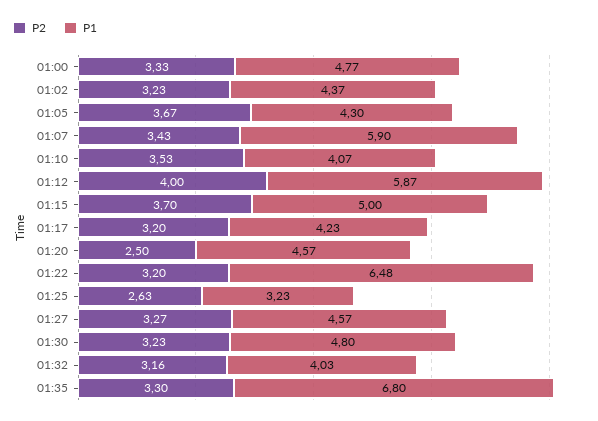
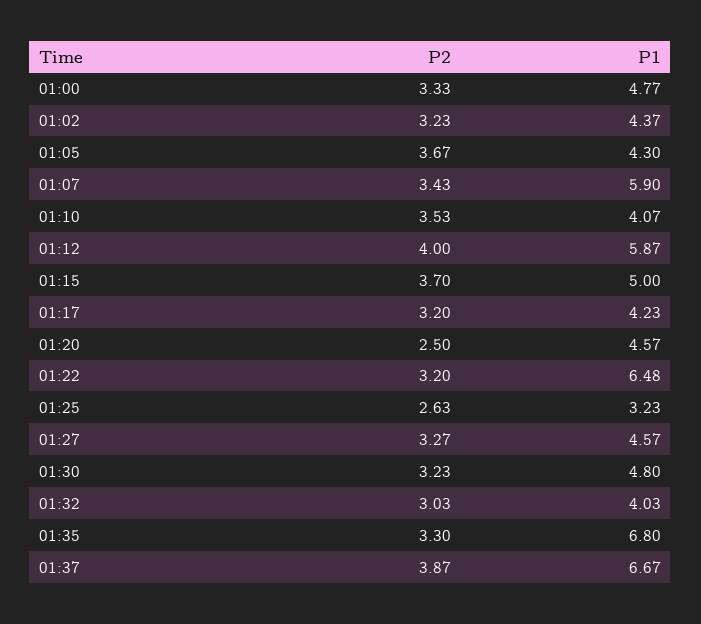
P2, 01:32: 3.16 -> 3.03
P2, 01:37: none -> 3.87
P1, 01:37: none -> 6.67

